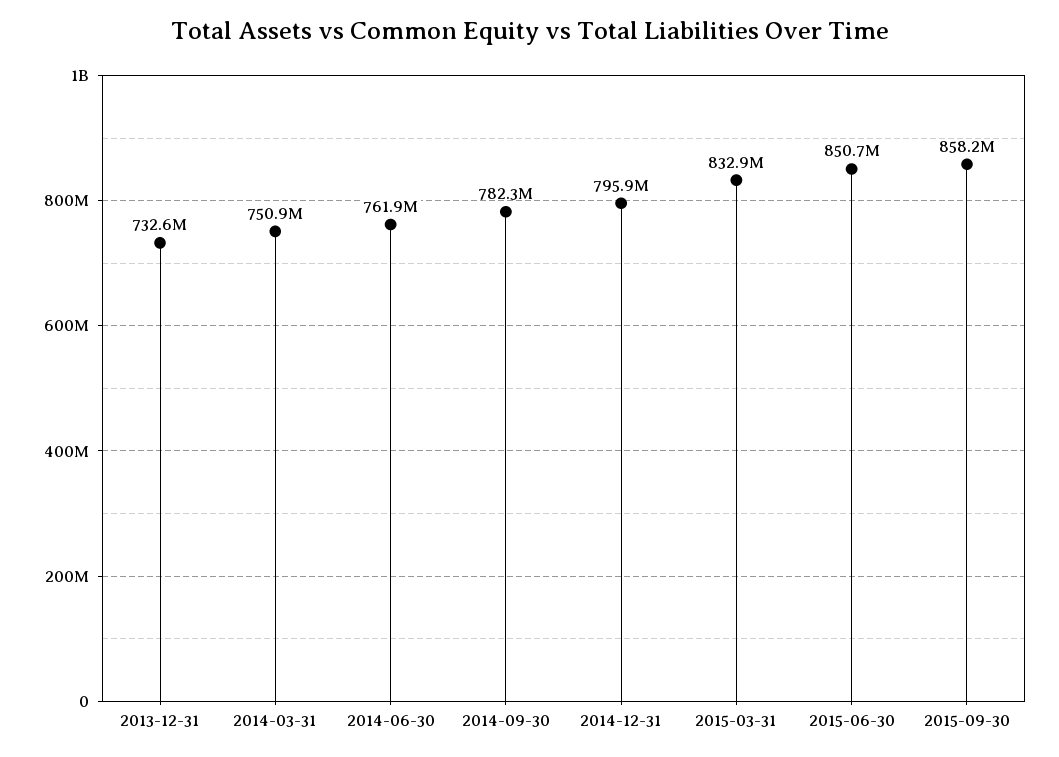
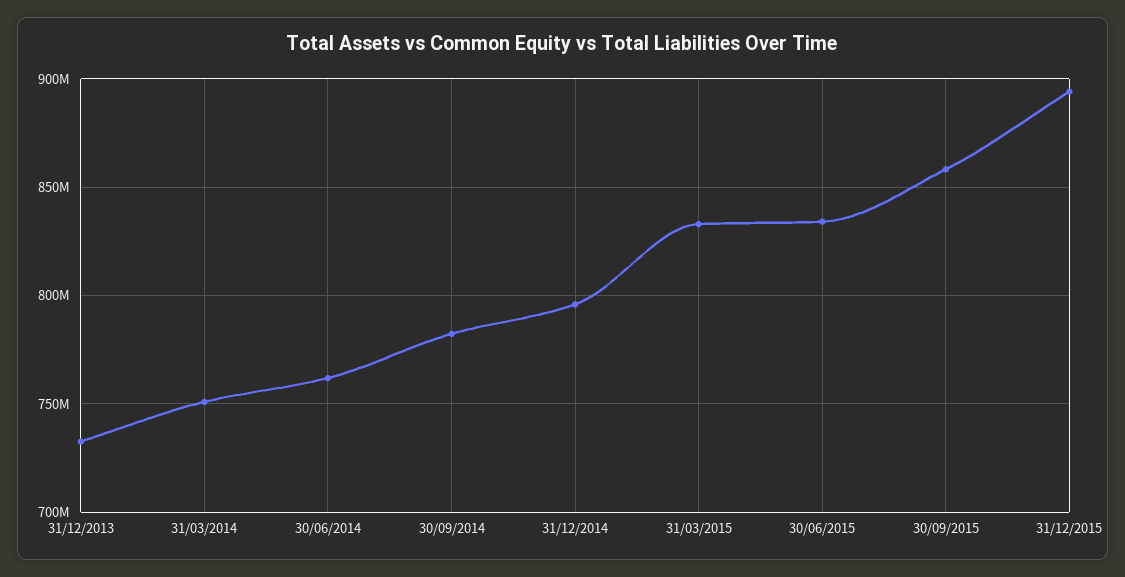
2015-06-30: 850700000 -> 835000000
31/12/2015: none -> 895000000

